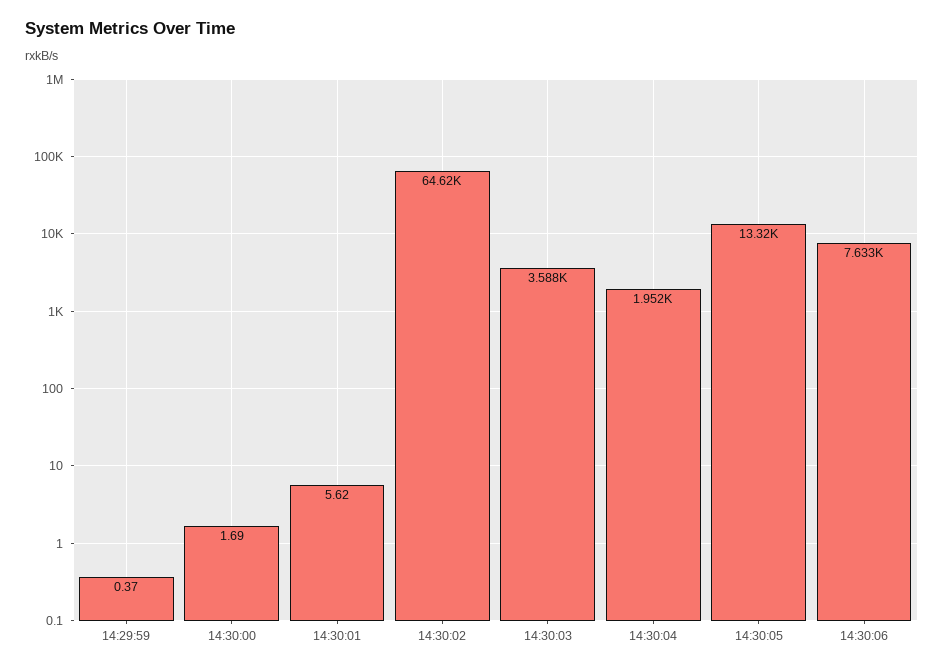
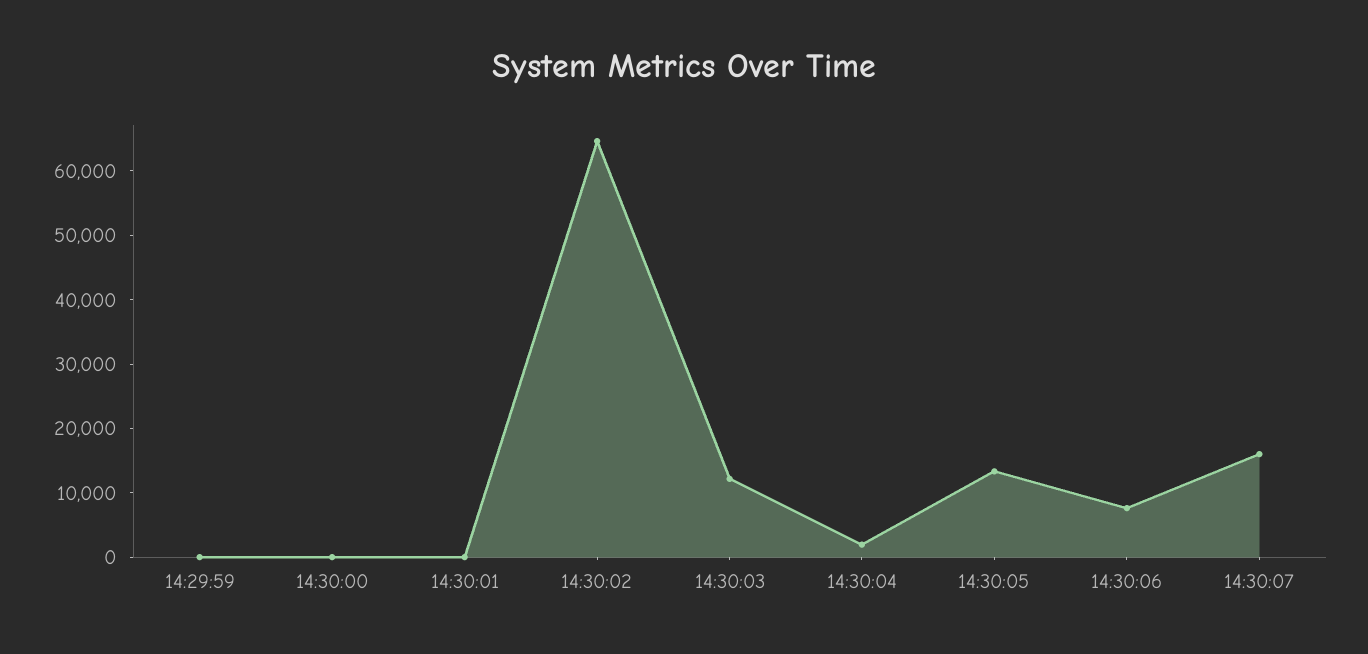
14:30:03: 3588 -> 12000
14:30:07: none -> 16000

